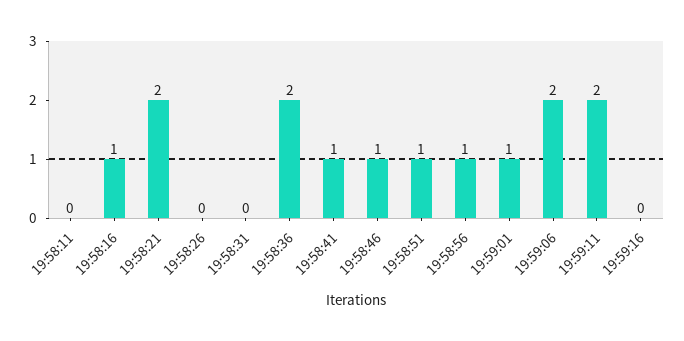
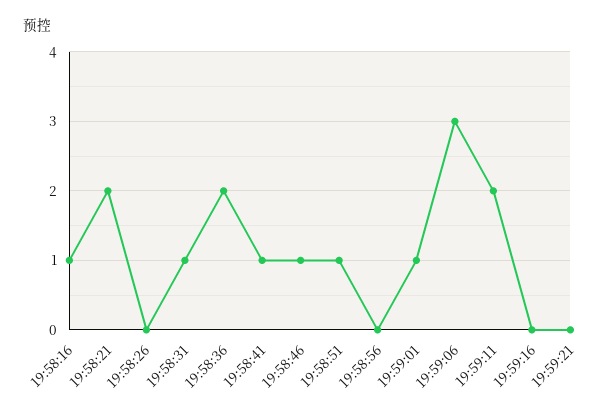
19:58:11: 0 -> none
19:58:31: 0 -> 1
19:58:56: 1 -> 0
19:59:06: 2 -> 3
19:59:21: none -> 0

